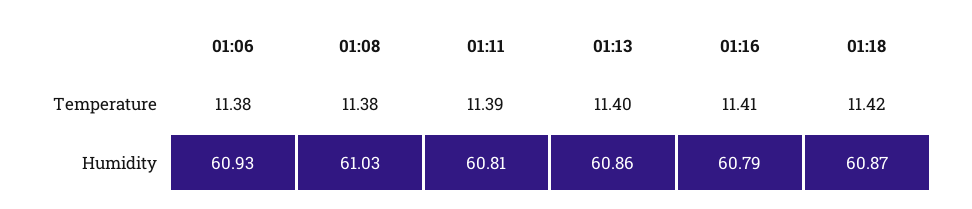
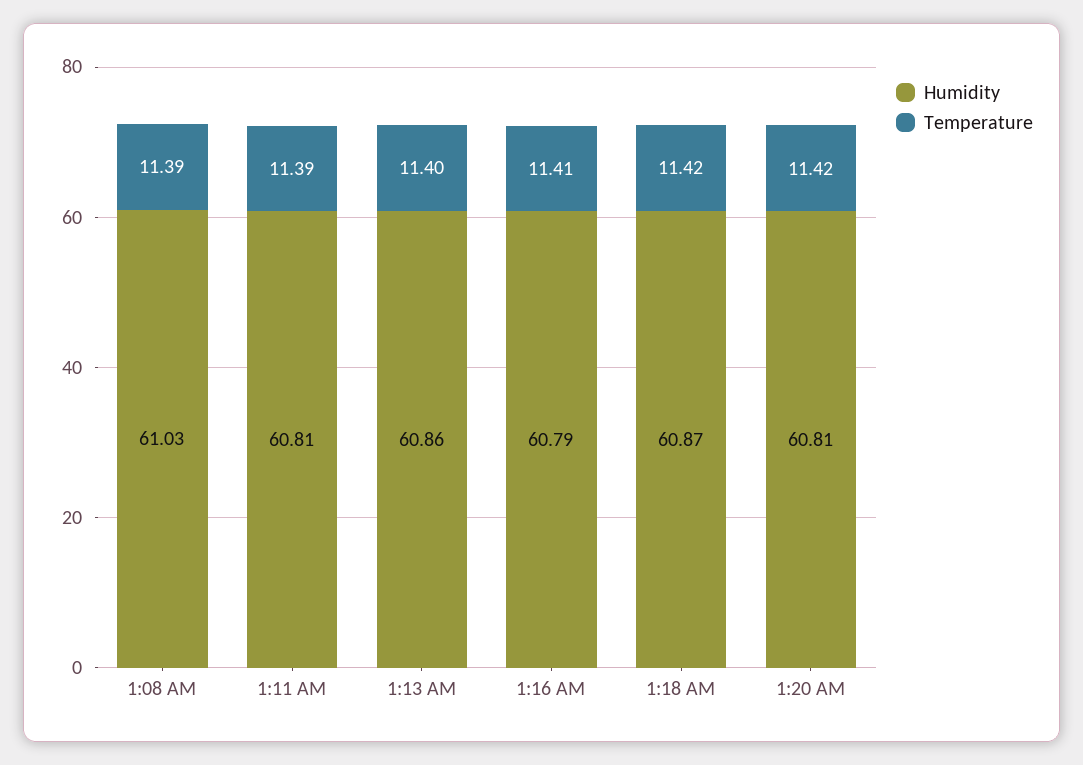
Temperature, 01:06: 11.38 -> none
Temperature, 01:08: 11.38 -> 11.39
Humidity, 01:06: 60.93 -> none
Humidity, 1:20 AM: none -> 60.81
Temperature, 1:20 AM: none -> 11.42

